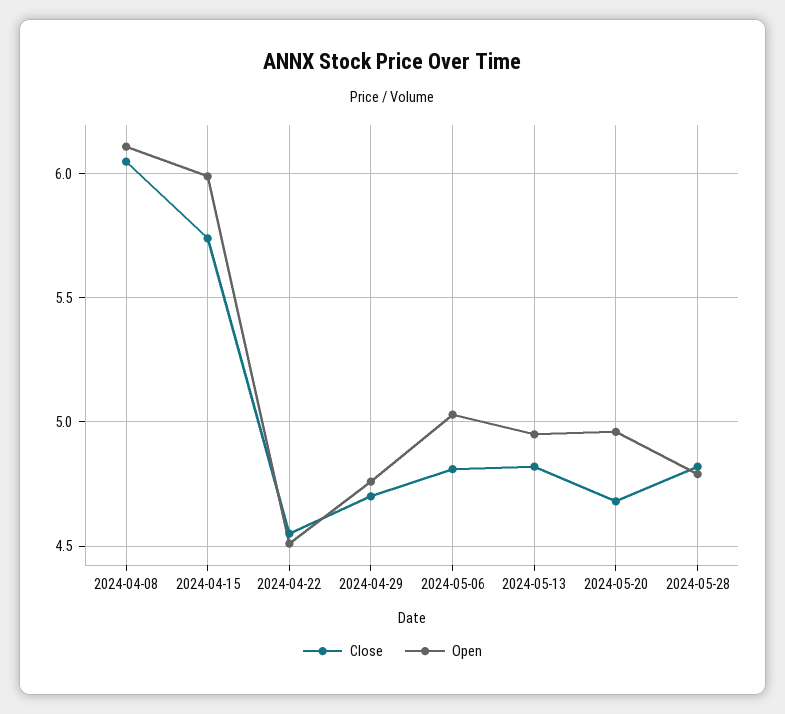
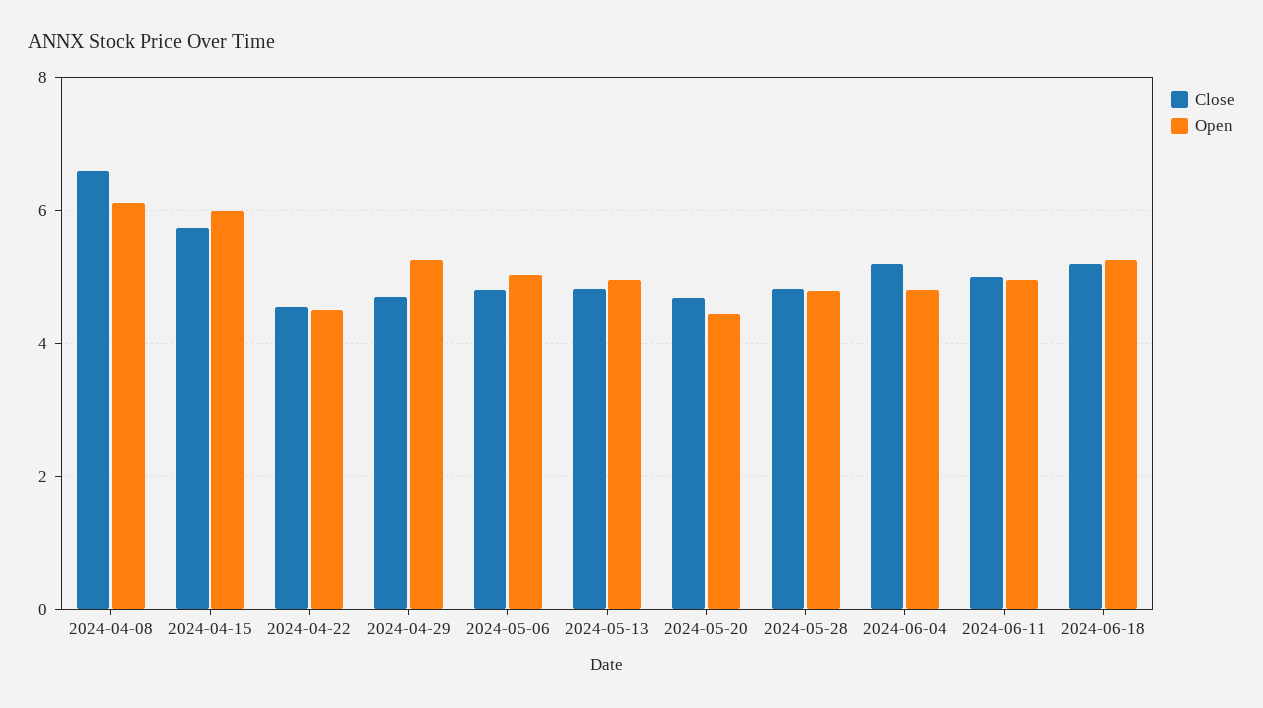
Close, 2024-04-08: 6.05 -> 6.6
Open, 2024-04-29: 4.75 -> 5.2
Open, 2024-05-20: 4.95 -> 4.4
Close, 2024-06-04: none -> 5.2
Open, 2024-06-04: none -> 4.8
Close, 2024-06-11: none -> 5
Open, 2024-06-11: none -> 5
Close, 2024-06-18: none -> 5.2
Open, 2024-06-18: none -> 5.2

